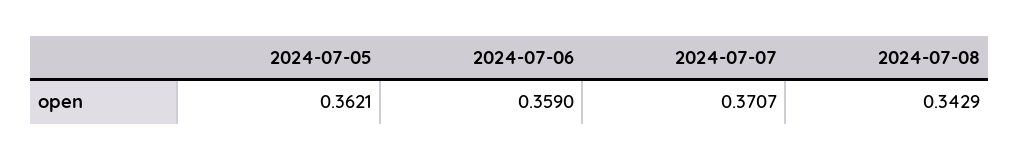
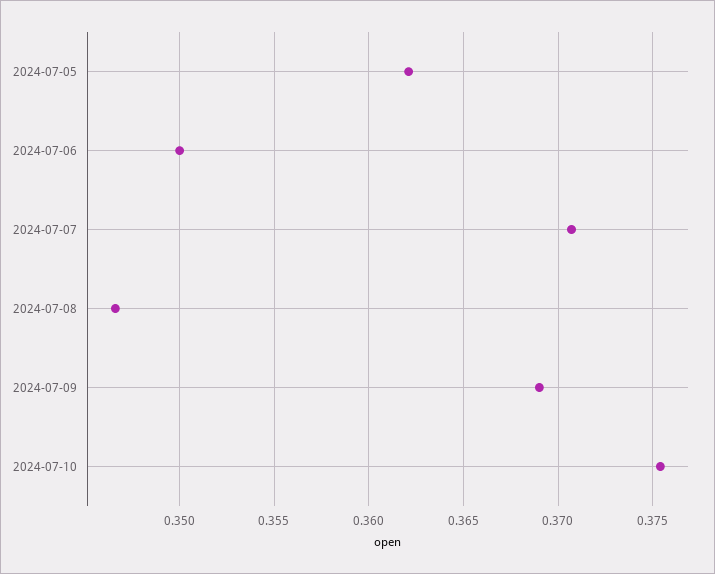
2024-07-06: 0.359 -> 0.35
2024-07-08: 0.3429 -> 0.3465
2024-07-09: none -> 0.369
2024-07-10: none -> 0.3755

